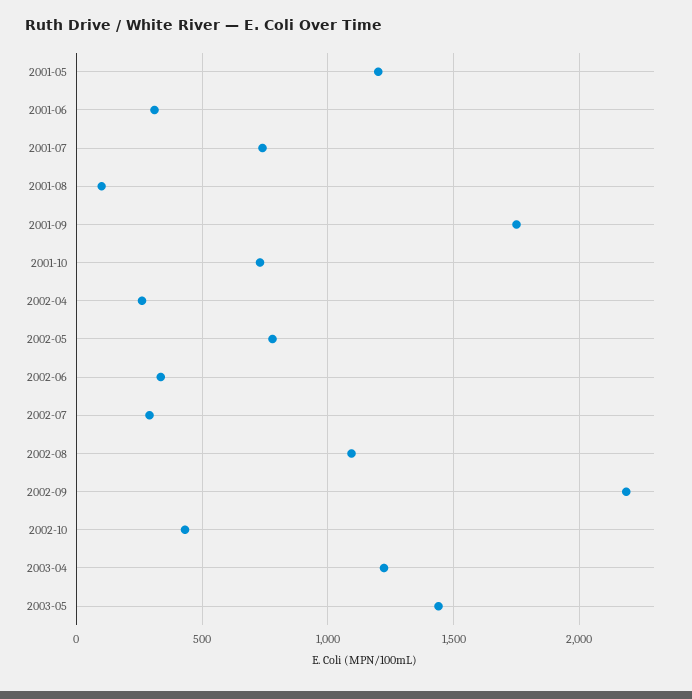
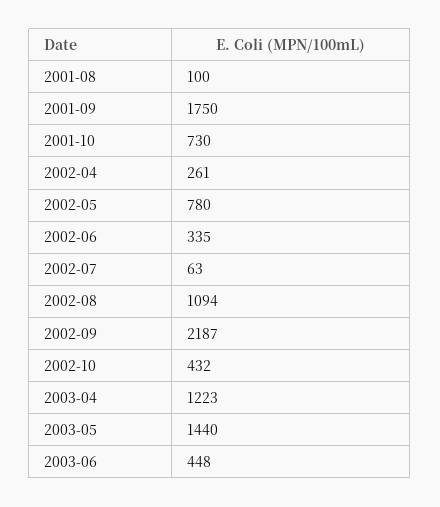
2001-05: 1200 -> none
2001-06: 300 -> none
2001-07: 750 -> none
2002-07: 300 -> 63
2003-06: none -> 448

